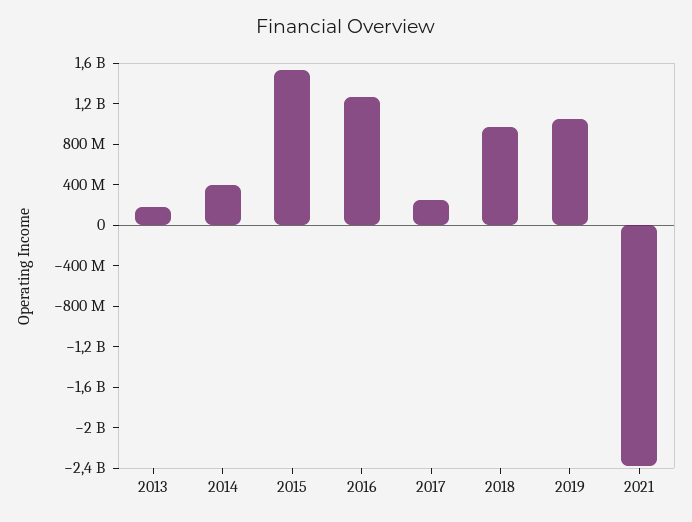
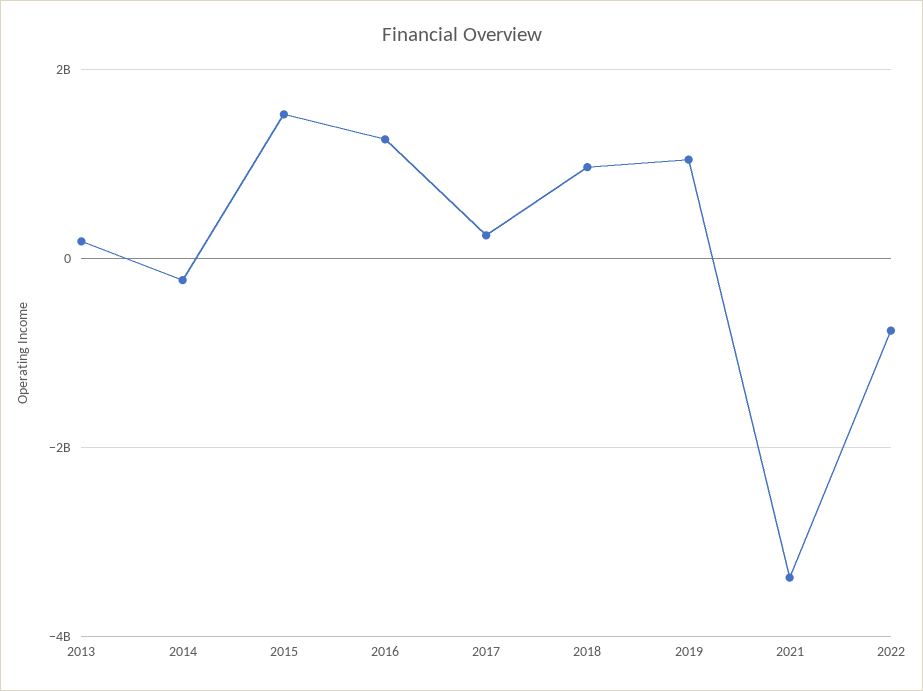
2014: 400000000 -> -200000000
2021: -2400000000 -> -3400000000
2022: none -> -800000000

